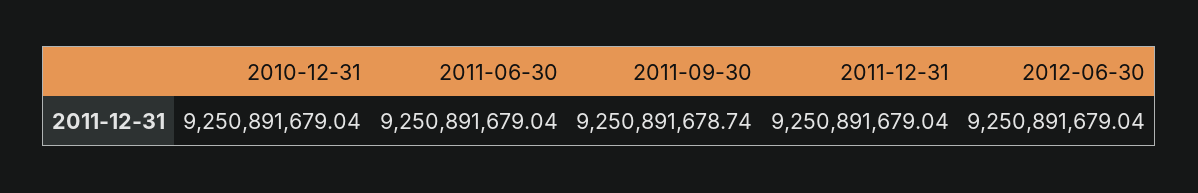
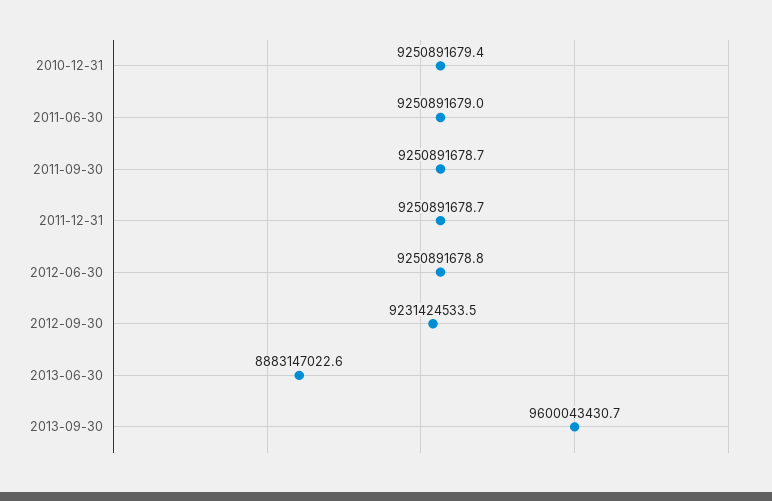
2010-12-31: 9250891679.04 -> 9250891679.4
2011-12-31: 9250891679.04 -> 9250891678.7
2012-06-30: 9250891679.04 -> 9250891678.8
2012-09-30: none -> 9231424533.5
2013-06-30: none -> 8883147022.6
2013-09-30: none -> 9600043430.7

